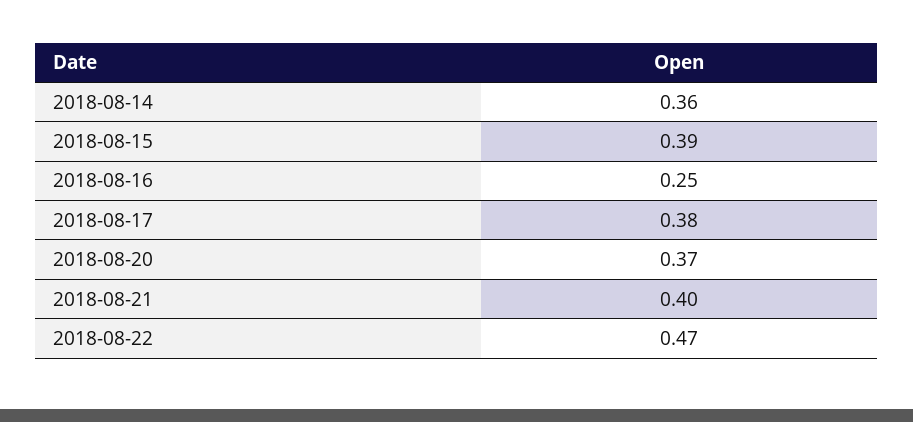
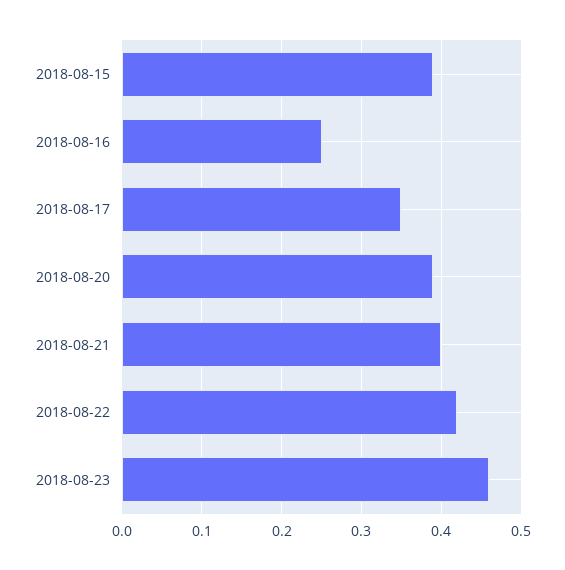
2018-08-14: 0.36 -> none
2018-08-17: 0.38 -> 0.35
2018-08-20: 0.37 -> 0.39
2018-08-22: 0.47 -> 0.42
2018-08-23: none -> 0.46

